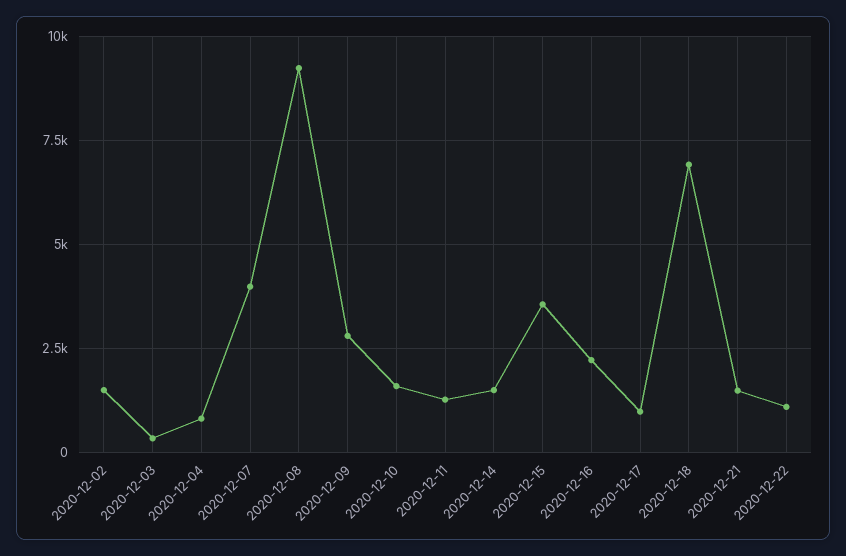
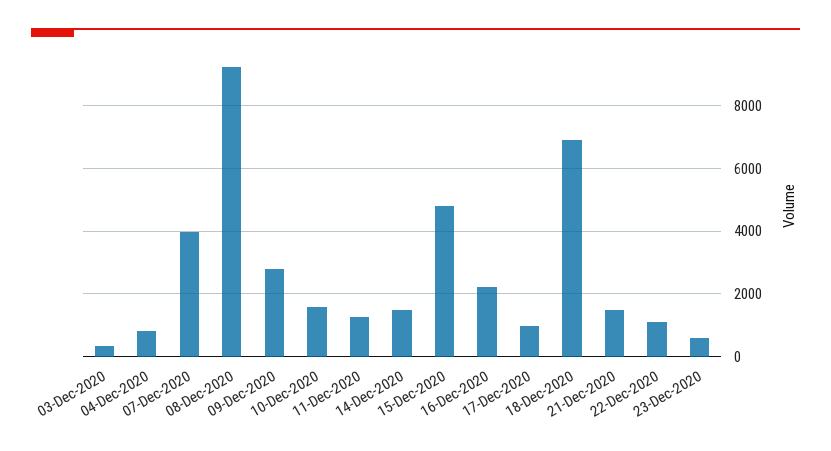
2020-12-02: 1500 -> none
2020-12-15: 3500 -> 4800
23-Dec-2020: none -> 600

